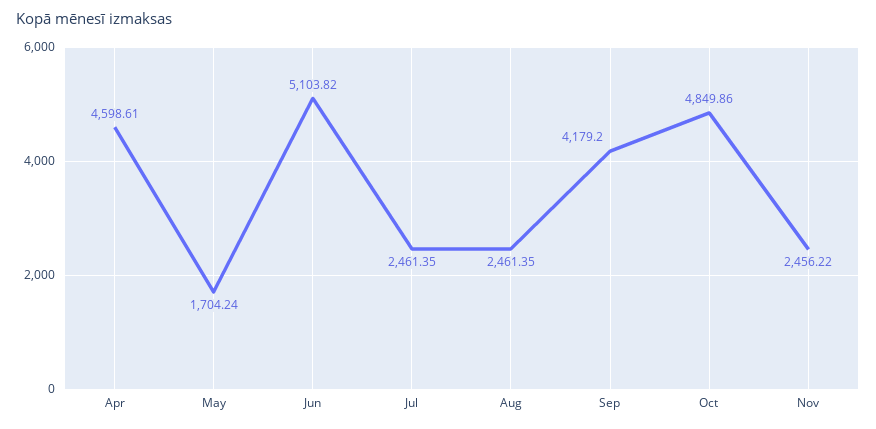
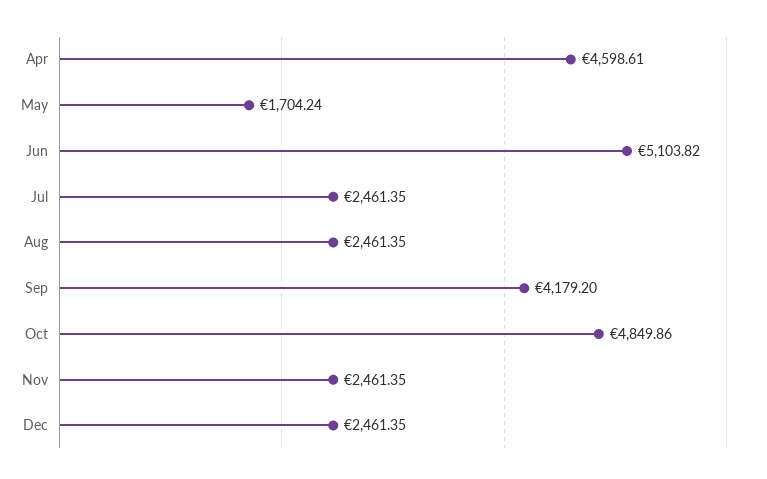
Nov: 2456.22 -> 2461.35
Dec: none -> 2461.35

